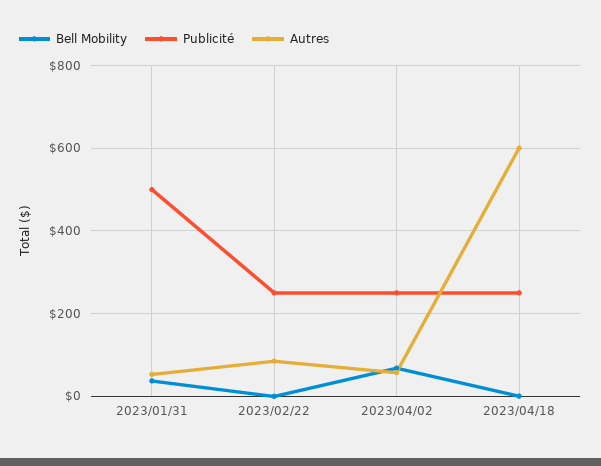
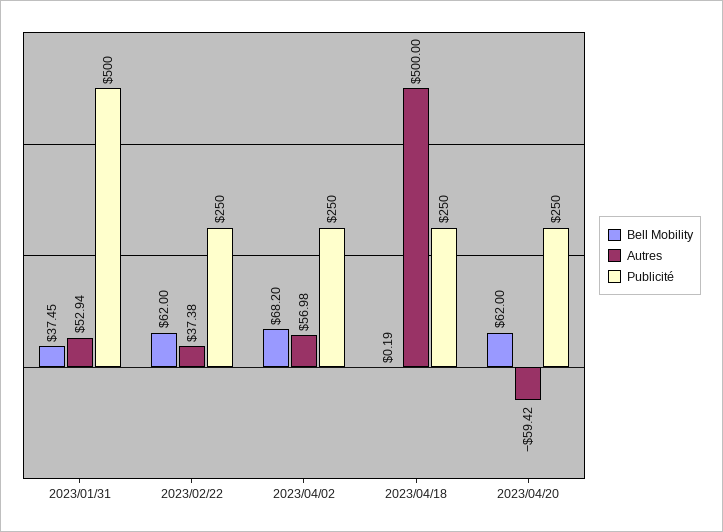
Bell Mobility, 2023/02/22: 0 -> 62
Autres, 2023/02/22: 80 -> 37.38
Autres, 2023/04/18: 600 -> 500
Bell Mobility, 2023/04/20: none -> 62
Autres, 2023/04/20: none -> -59.42
Publicité, 2023/04/20: none -> 250

